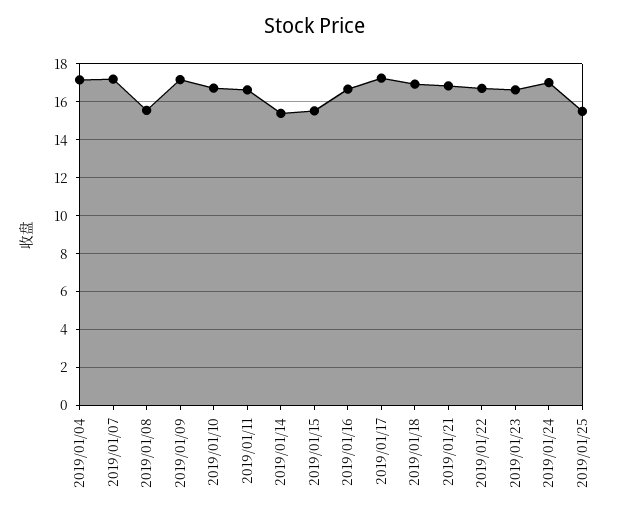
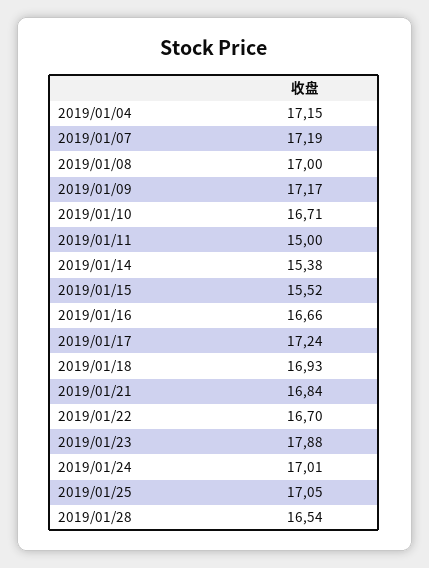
2019/01/08: 15.5 -> 17
2019/01/11: 16.5 -> 15
2019/01/23: 16.5 -> 17.88
2019/01/25: 15.5 -> 17.05
2019/01/28: none -> 16.54

